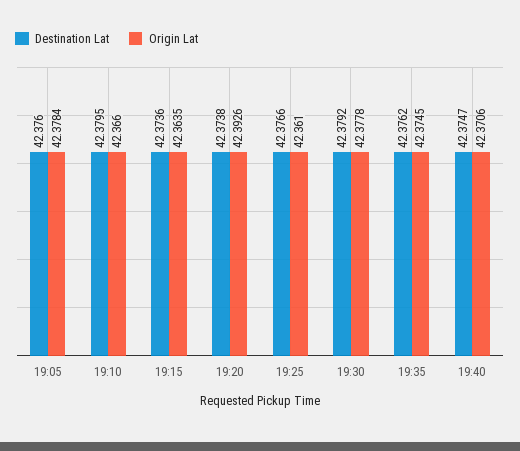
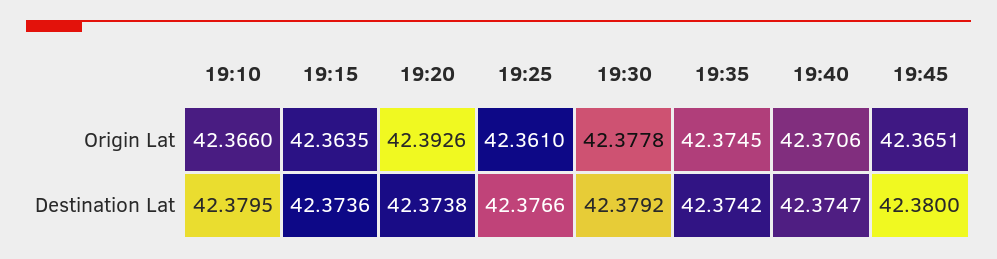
Destination Lat, 19:05: 42.376 -> none
Origin Lat, 19:05: 42.3784 -> none
Destination Lat, 19:35: 42.3762 -> 42.3742
Origin Lat, 19:45: none -> 42.3651
Destination Lat, 19:45: none -> 42.38

